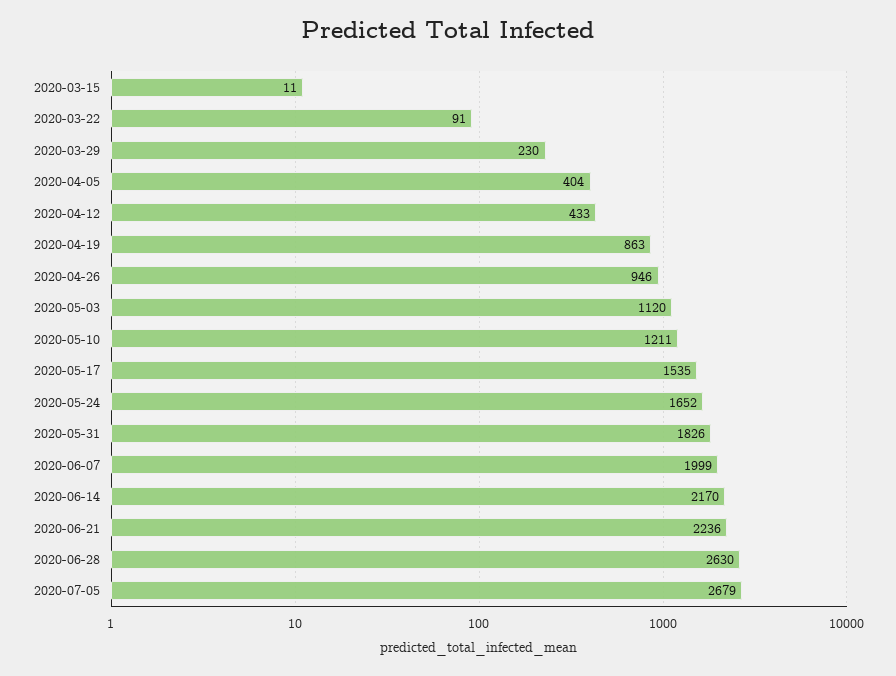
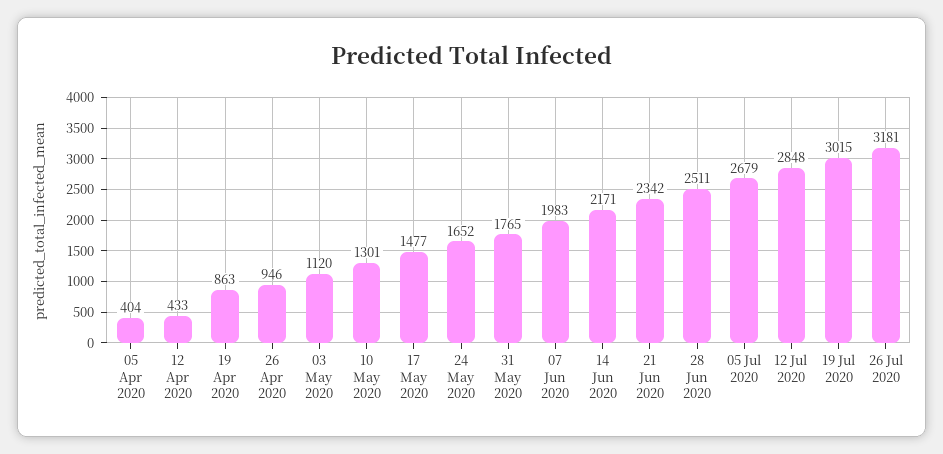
2020-03-15: 11 -> none
2020-03-22: 91 -> none
2020-03-29: 230 -> none
2020-05-10: 1211 -> 1301
2020-05-17: 1535 -> 1477
2020-05-31: 1826 -> 1765
2020-06-07: 1999 -> 1983
2020-06-14: 2170 -> 2171
2020-06-21: 2236 -> 2342
2020-06-28: 2630 -> 2511
12 Jul 2020: none -> 2848
19 Jul 2020: none -> 3015
26 Jul 2020: none -> 3181

